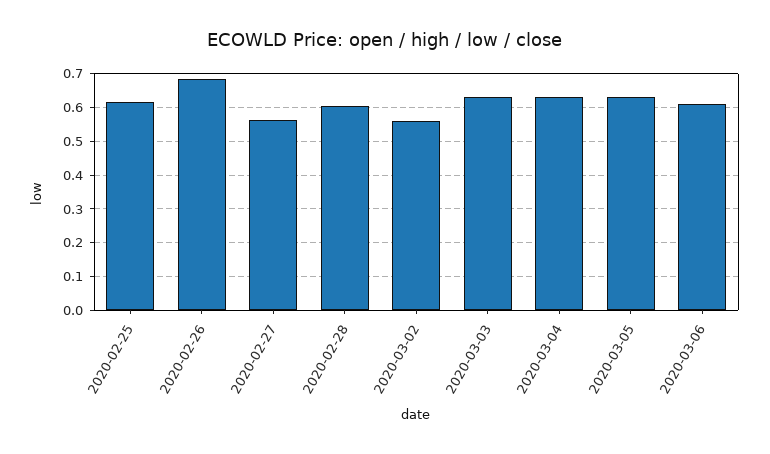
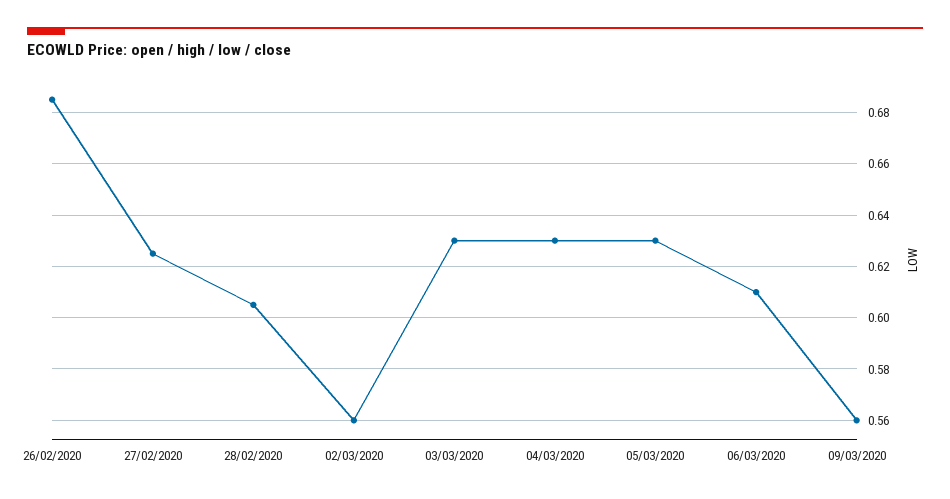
2020-02-25: 0.62 -> none
2020-02-27: 0.56 -> 0.625
09/03/2020: none -> 0.56

